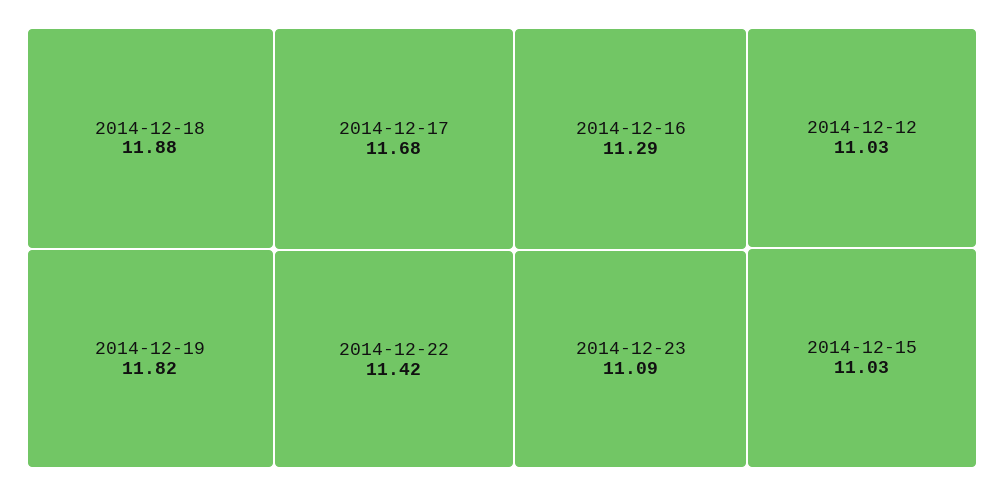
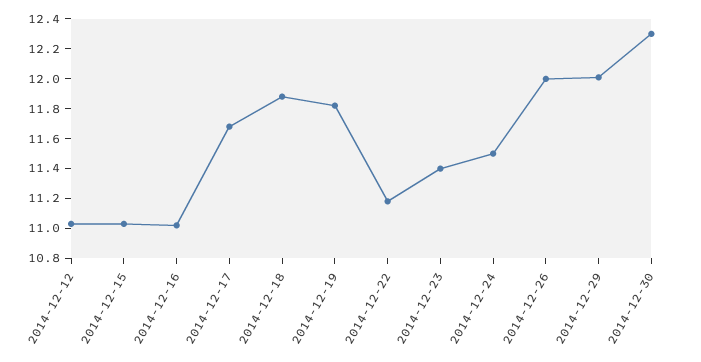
2014-12-22: 11.42 -> 11.2
2014-12-16: 11.29 -> 11
2014-12-23: 11.09 -> 11.4
2014-12-24: none -> 11.5
2014-12-26: none -> 12
2014-12-29: none -> 12
2014-12-30: none -> 12.3

